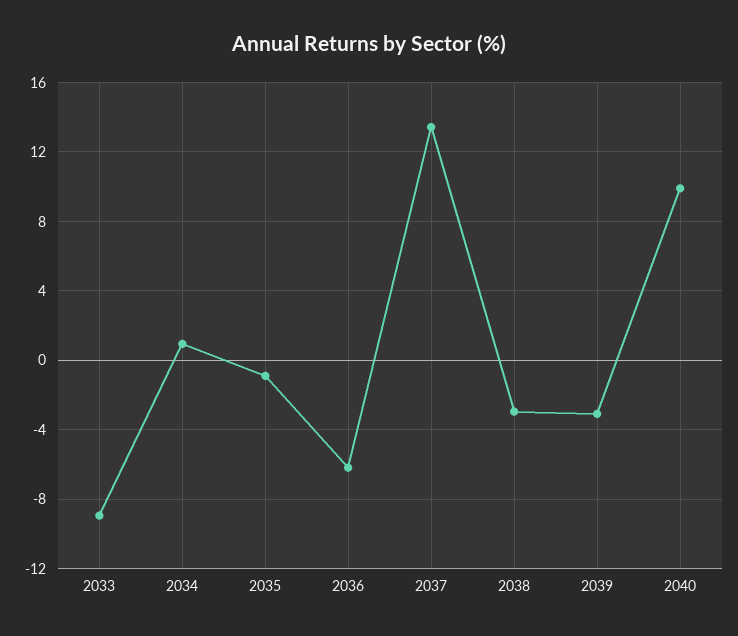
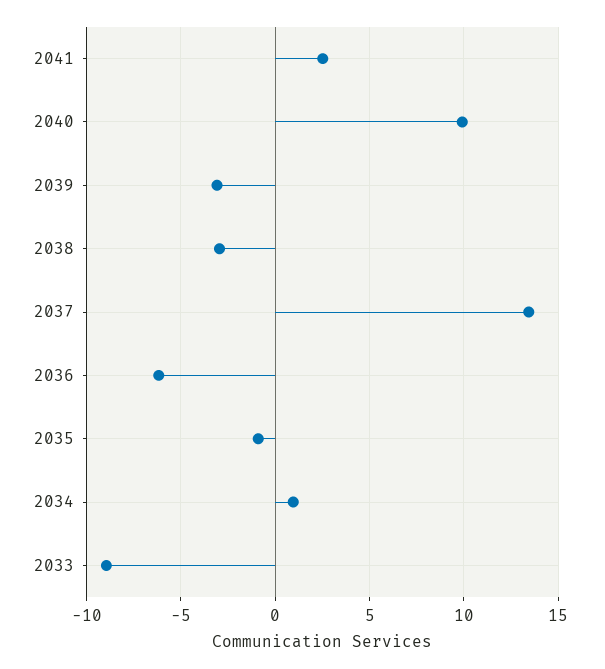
2041: none -> 2.5

